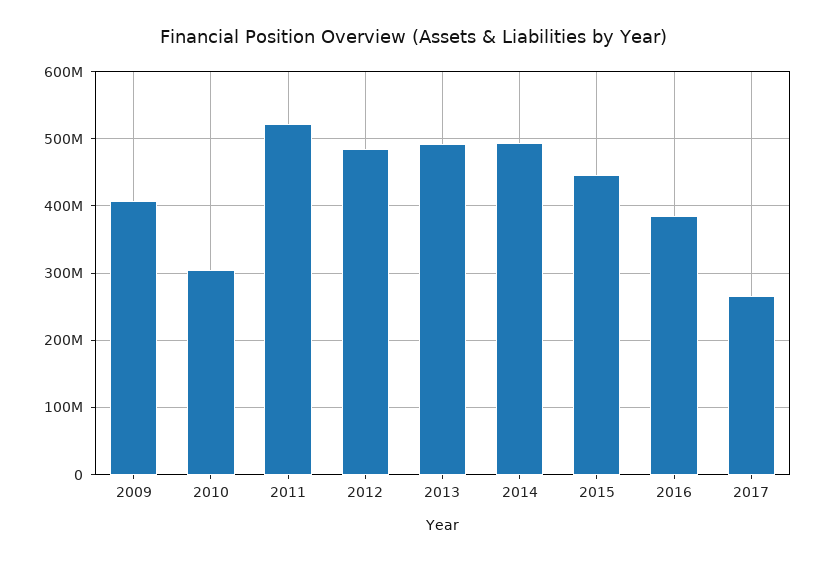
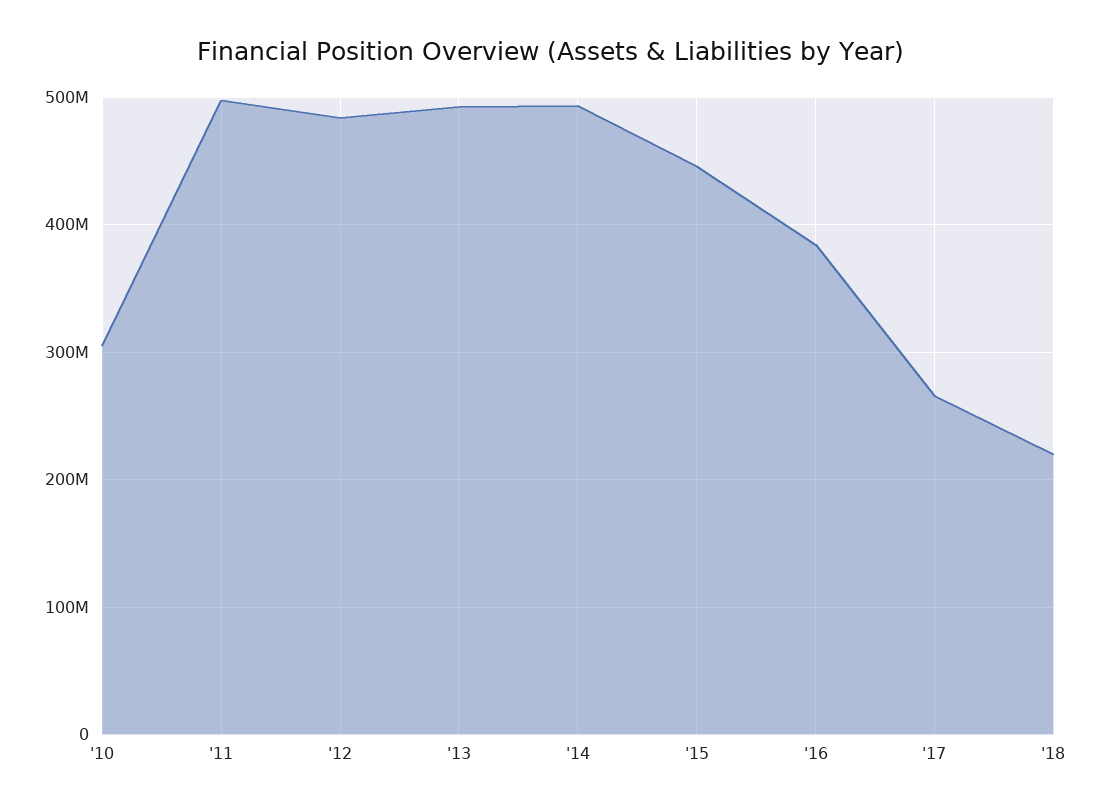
2009: 410000000 -> none
2011: 520000000 -> 500000000
'18: none -> 220000000

